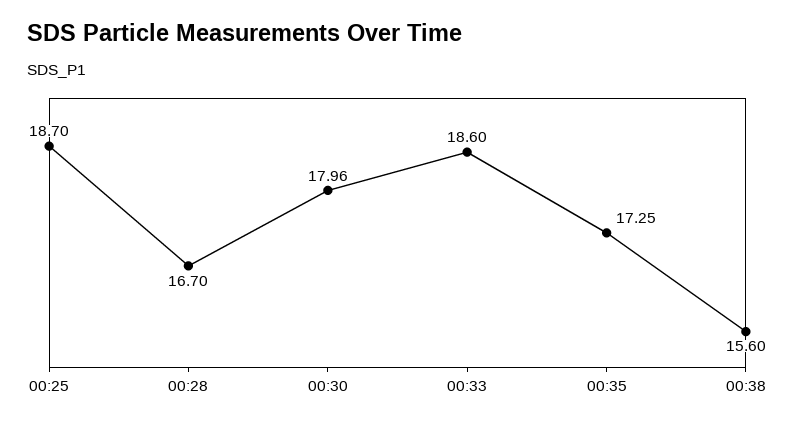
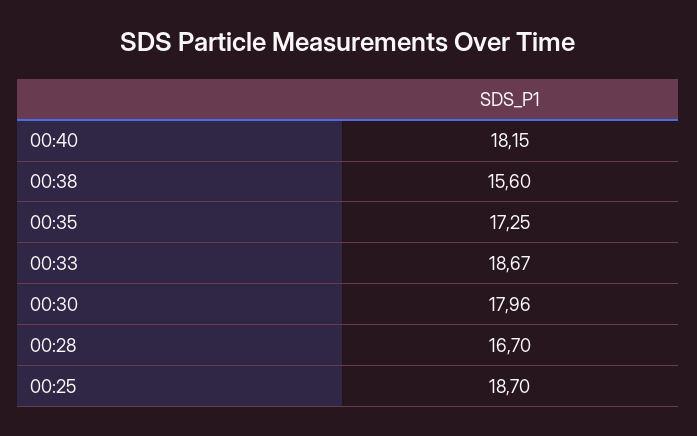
00:33: 18.6 -> 18.67
00:40: none -> 18.15

